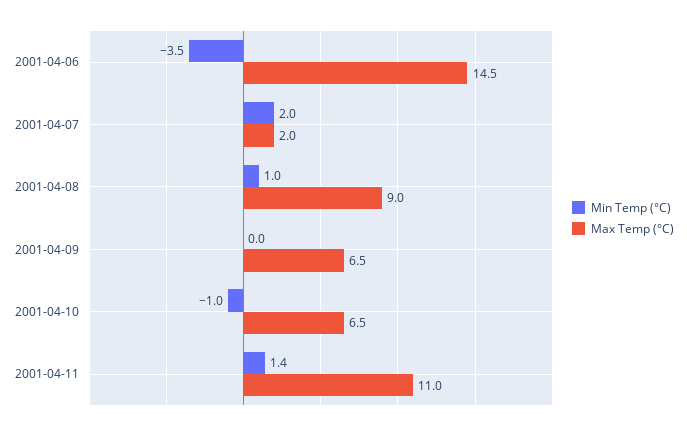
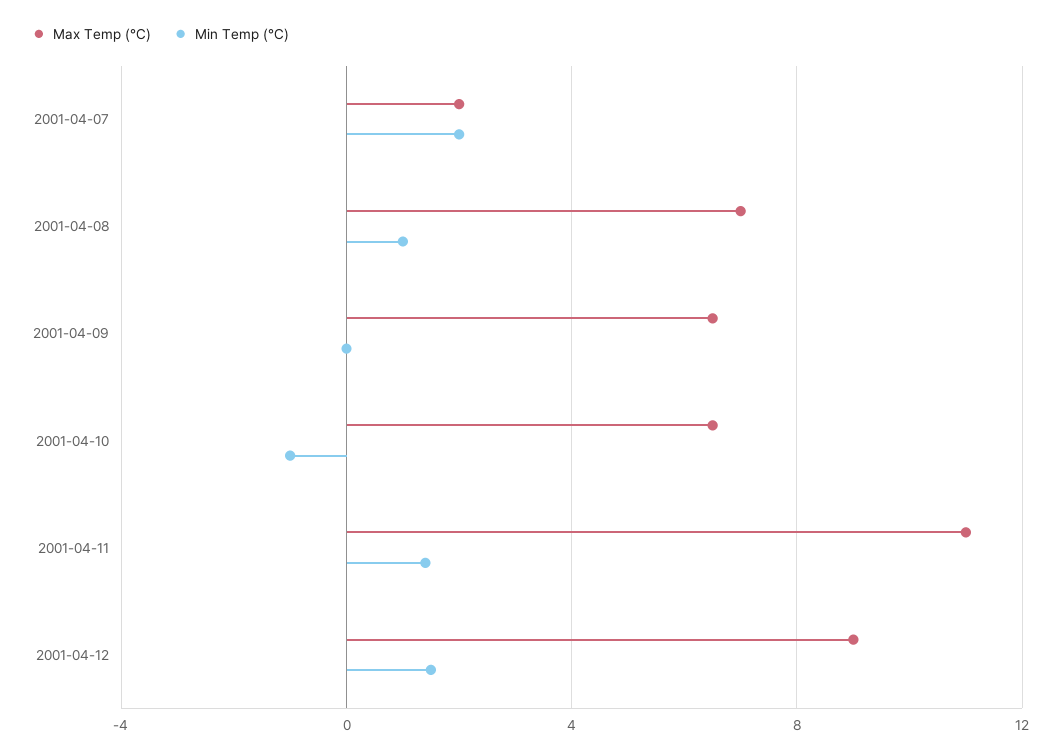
Min Temp (°C), 2001-04-06: -3.5 -> none
Max Temp (°C), 2001-04-06: 14.5 -> none
Max Temp (°C), 2001-04-08: 9 -> 7
Max Temp (°C), 2001-04-12: none -> 9
Min Temp (°C), 2001-04-12: none -> 1.5

